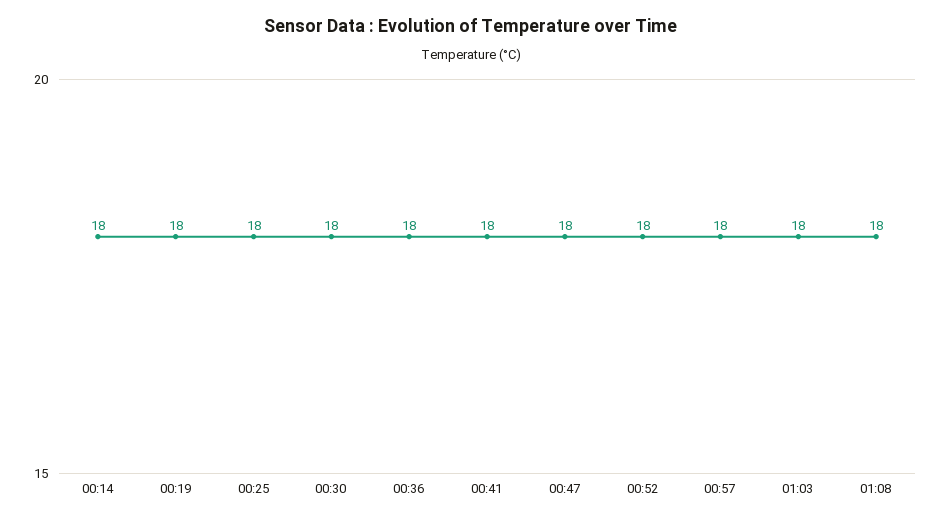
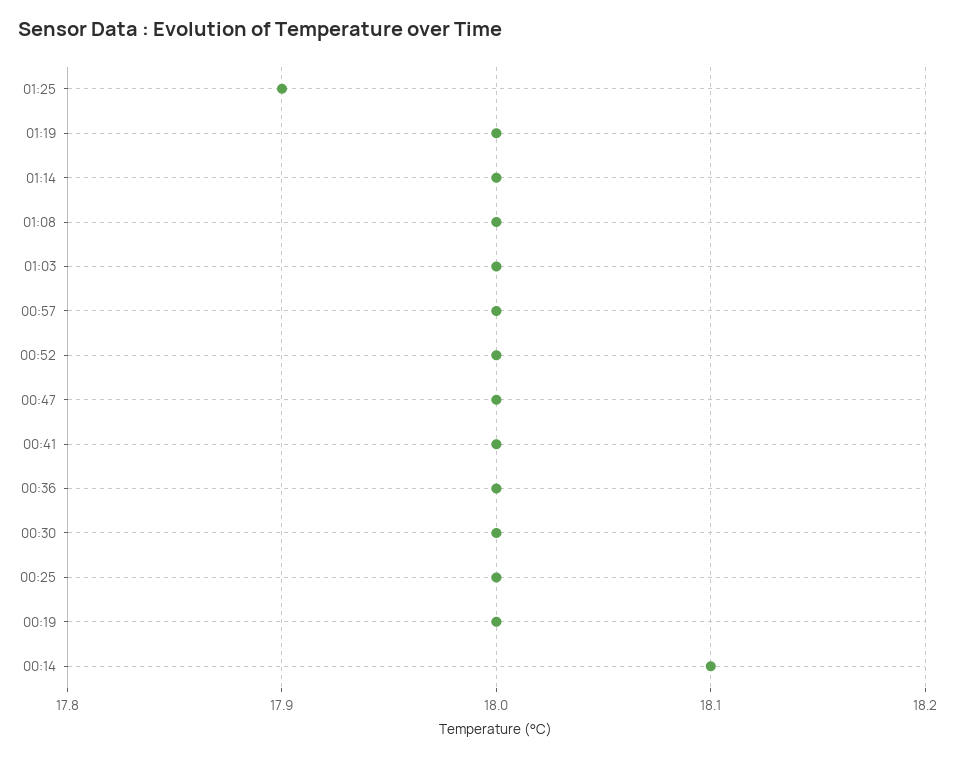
00:14: 18 -> 18.1
01:25: none -> 17.9
01:19: none -> 18
01:14: none -> 18

